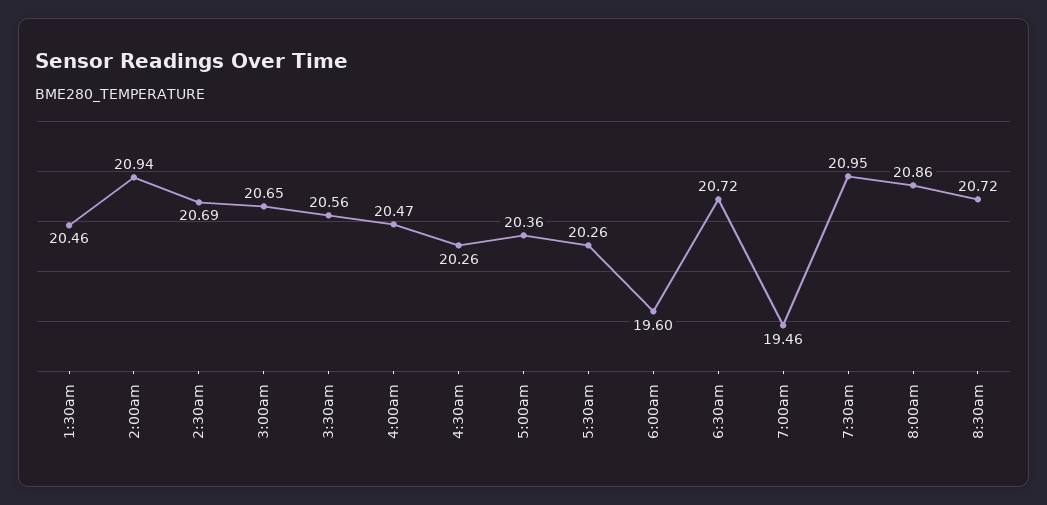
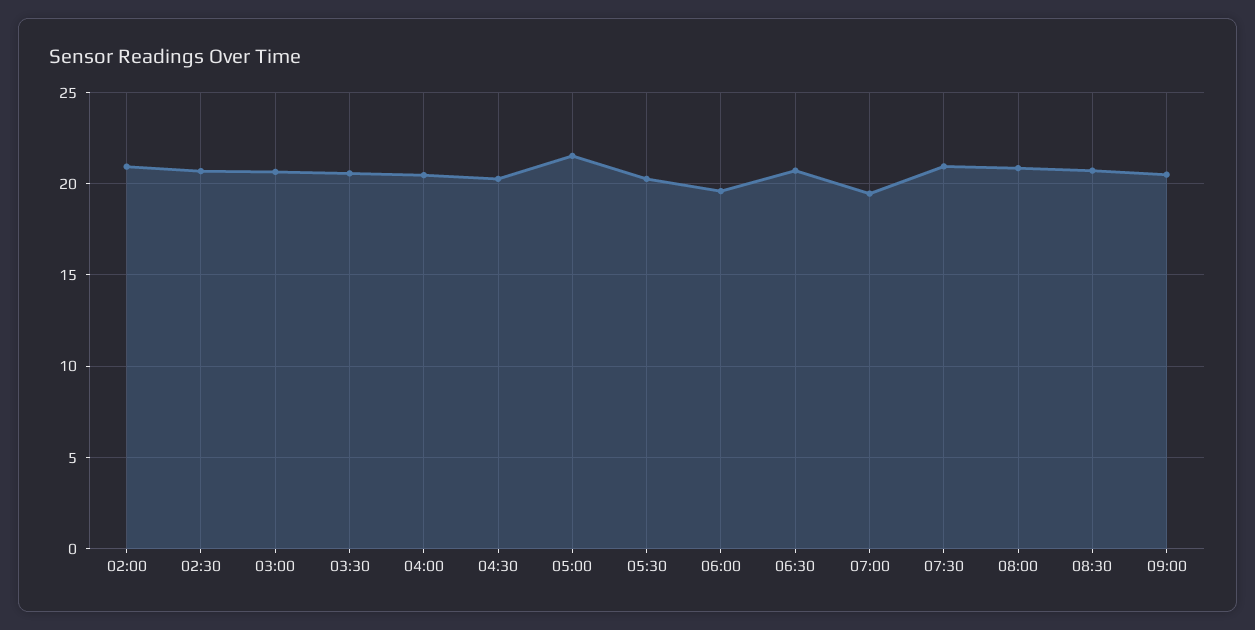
1:30am: 20.46 -> none
5:00am: 20.36 -> 21.5
09:00: none -> 20.5

